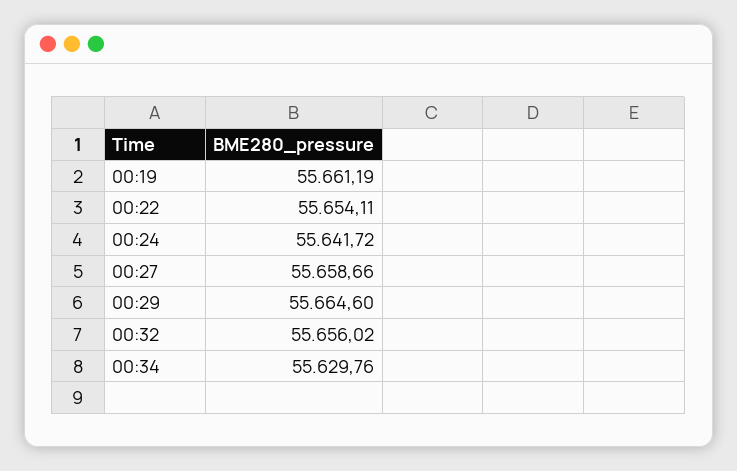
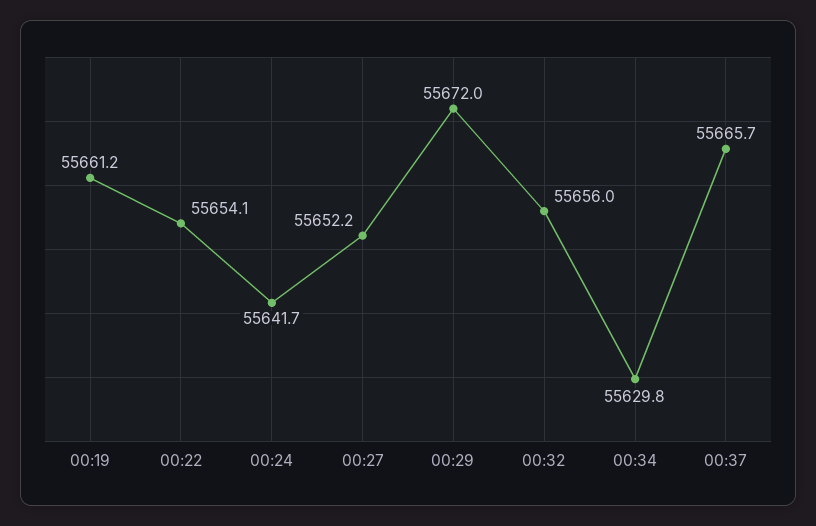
00:27: 55658.66 -> 55652.2
00:29: 55664.6 -> 55672
00:37: none -> 55665.7

